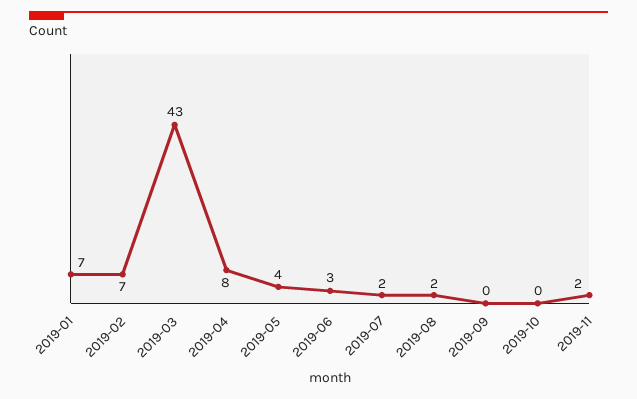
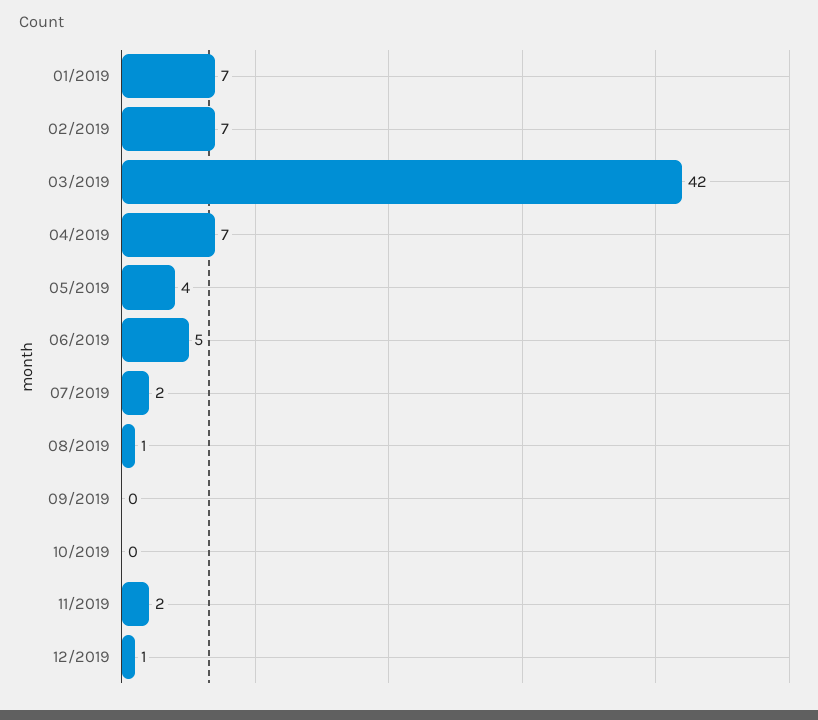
2019-03: 43 -> 42
2019-04: 8 -> 7
2019-06: 3 -> 5
2019-08: 2 -> 1
12/2019: none -> 1

